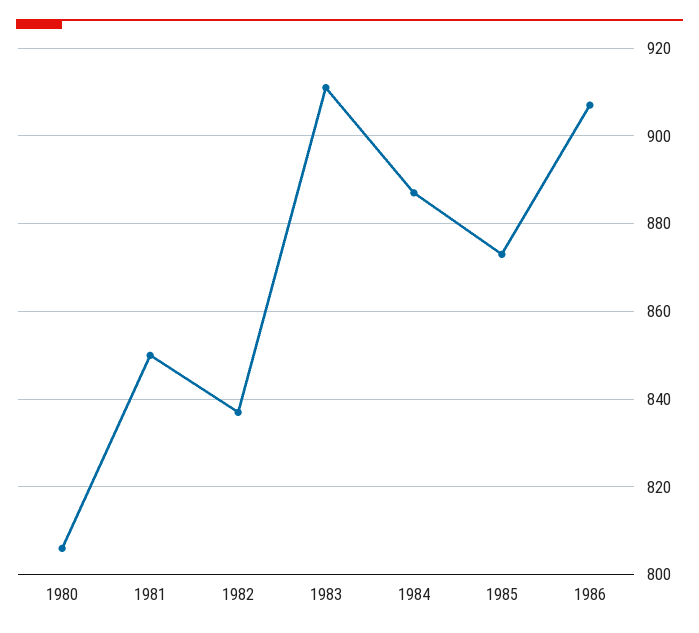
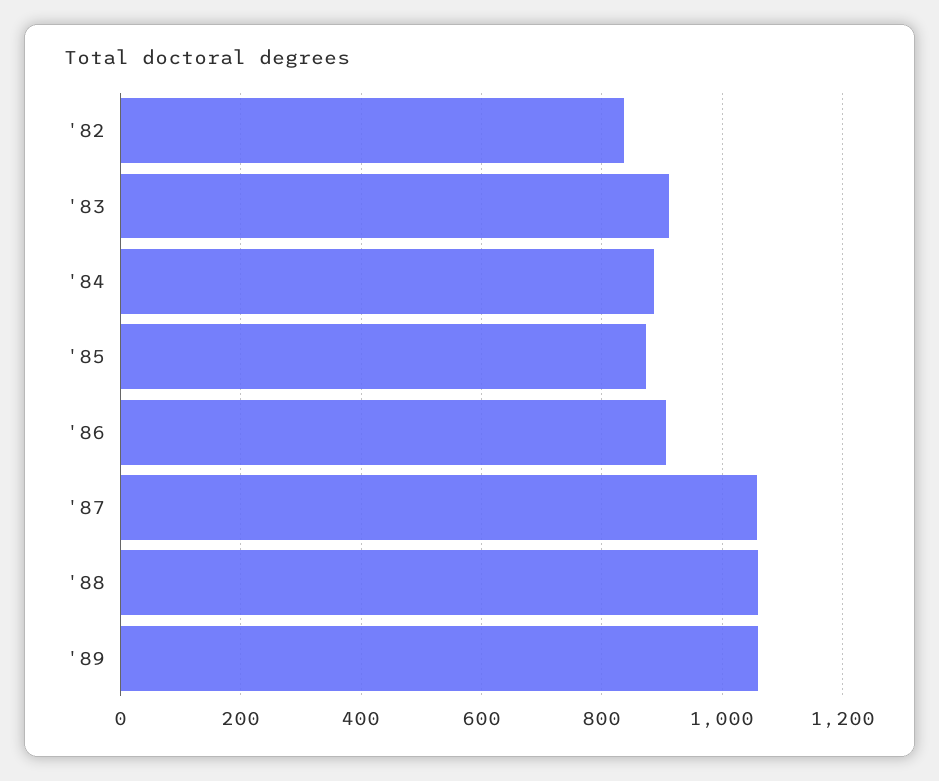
1980: 805 -> none
1981: 850 -> none
'87: none -> 1060
'88: none -> 1060
'89: none -> 1060

